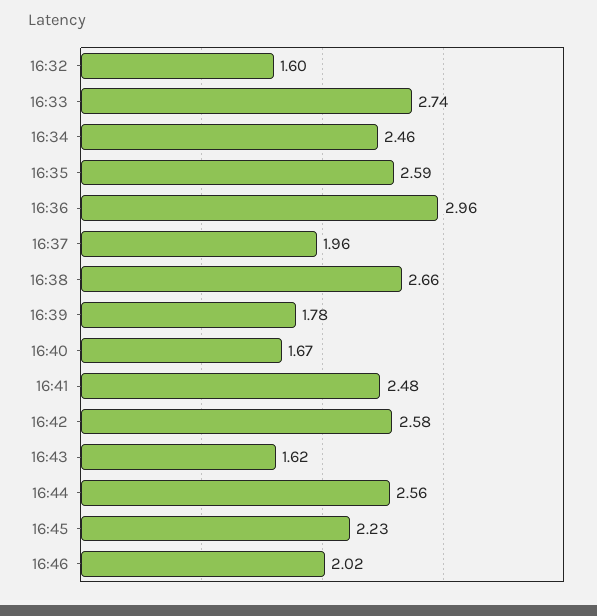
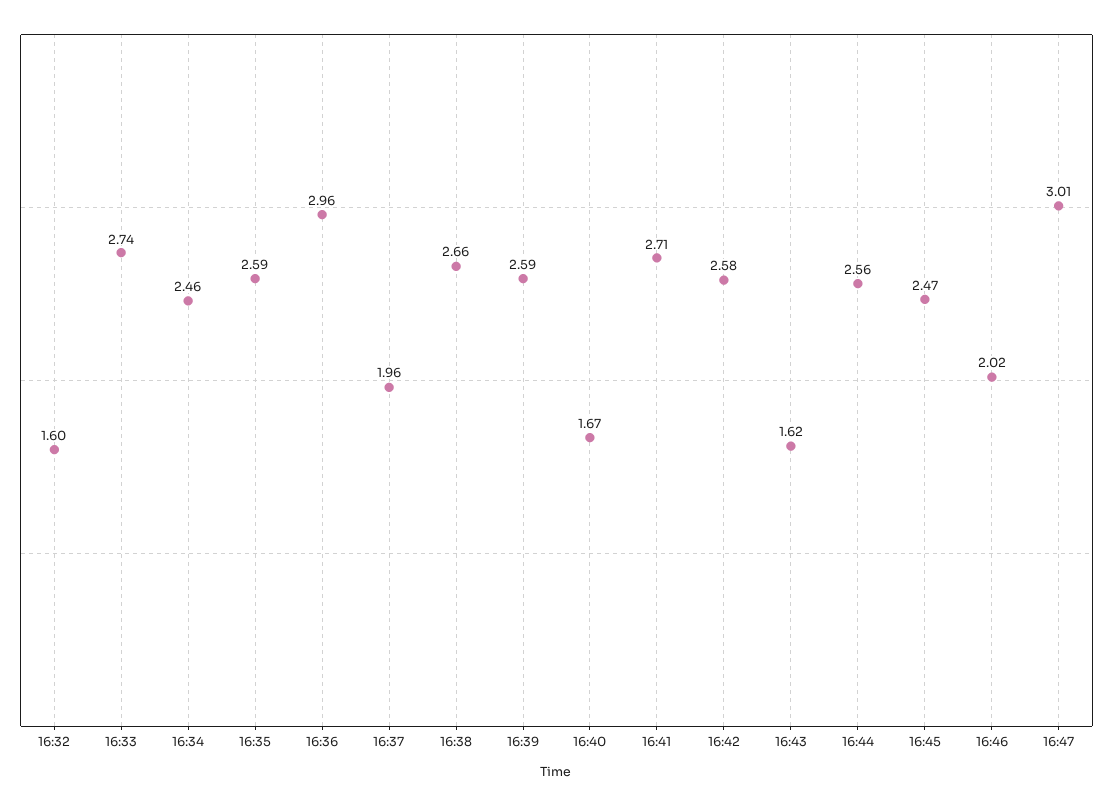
16:39: 1.78 -> 2.59
16:41: 2.48 -> 2.71
16:45: 2.23 -> 2.47
16:47: none -> 3.01

